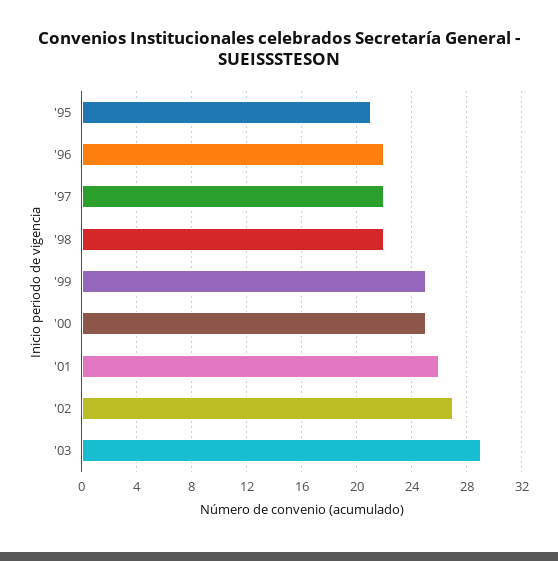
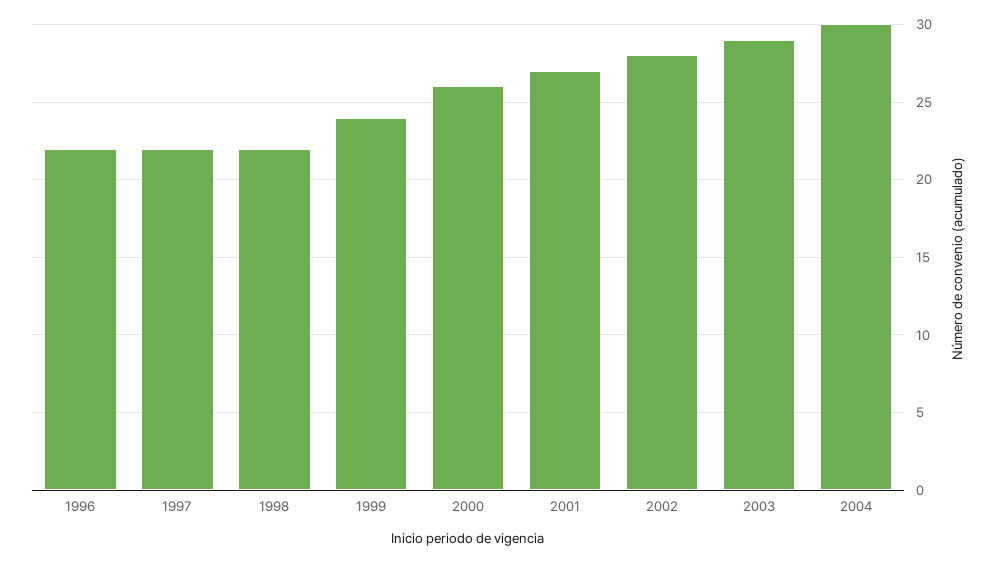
'95: 21 -> none
'99: 25 -> 24
'00: 25 -> 26
'01: 26 -> 27
'02: 27 -> 28
2004: none -> 30

